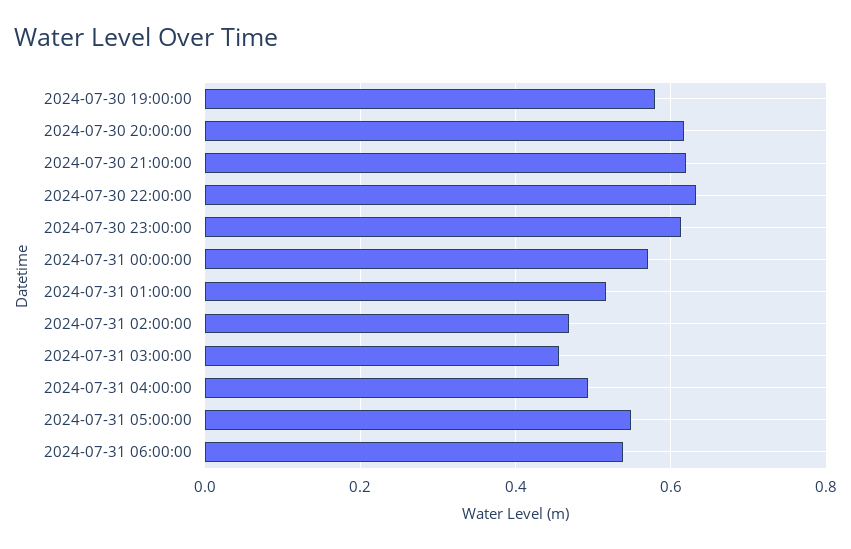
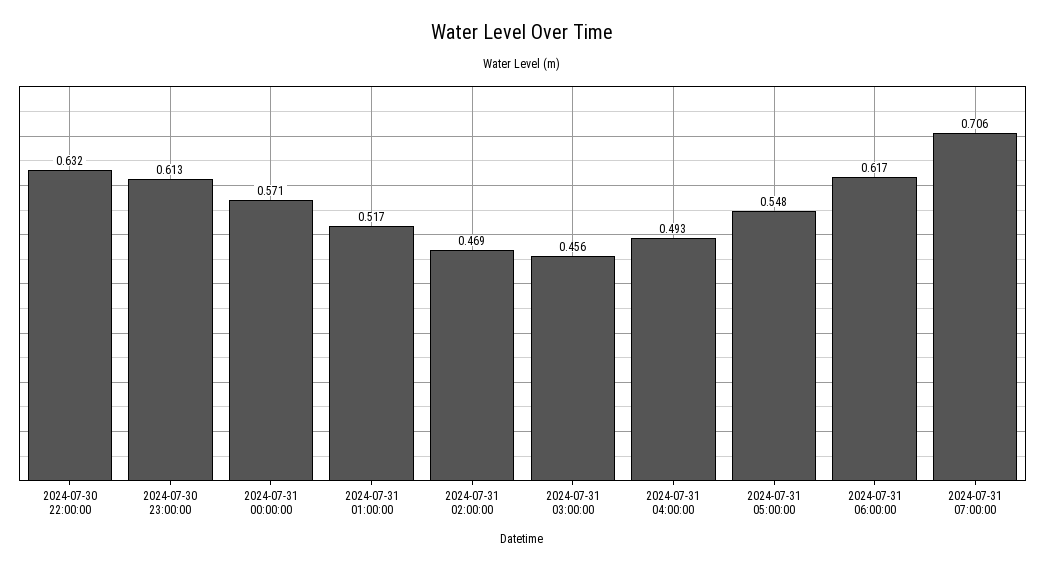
2024-07-30 19:00:00: 0.58 -> none
2024-07-30 20:00:00: 0.62 -> none
2024-07-30 21:00:00: 0.62 -> none
2024-07-31 06:00:00: 0.54 -> 0.617
2024-07-31 07:00:00: none -> 0.706

